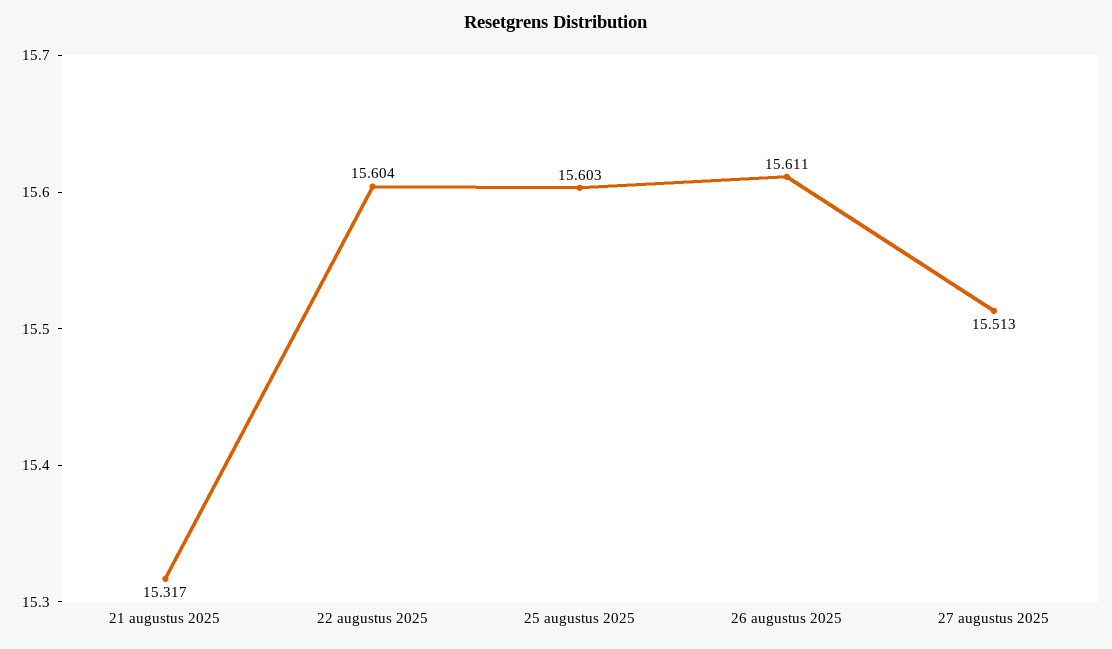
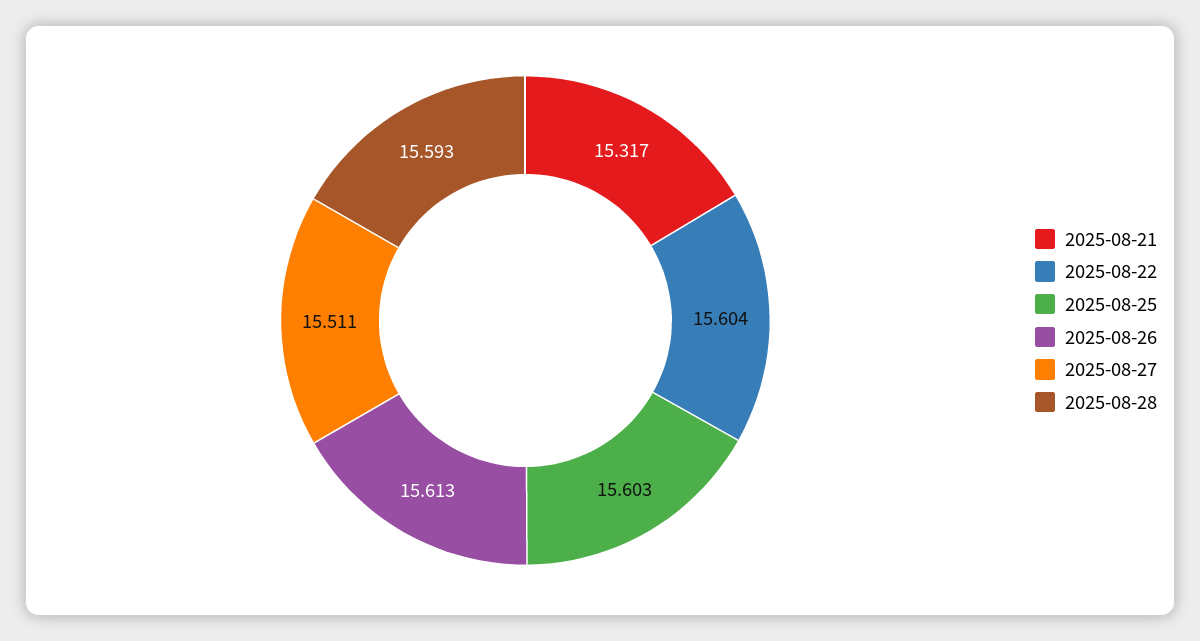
26 augustus 2025: 15.611 -> 15.613
27 augustus 2025: 15.513 -> 15.511
2025-08-28: none -> 15.593

